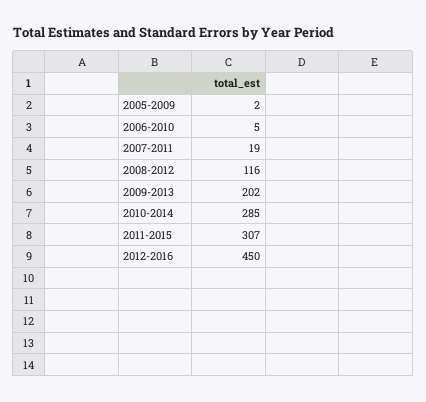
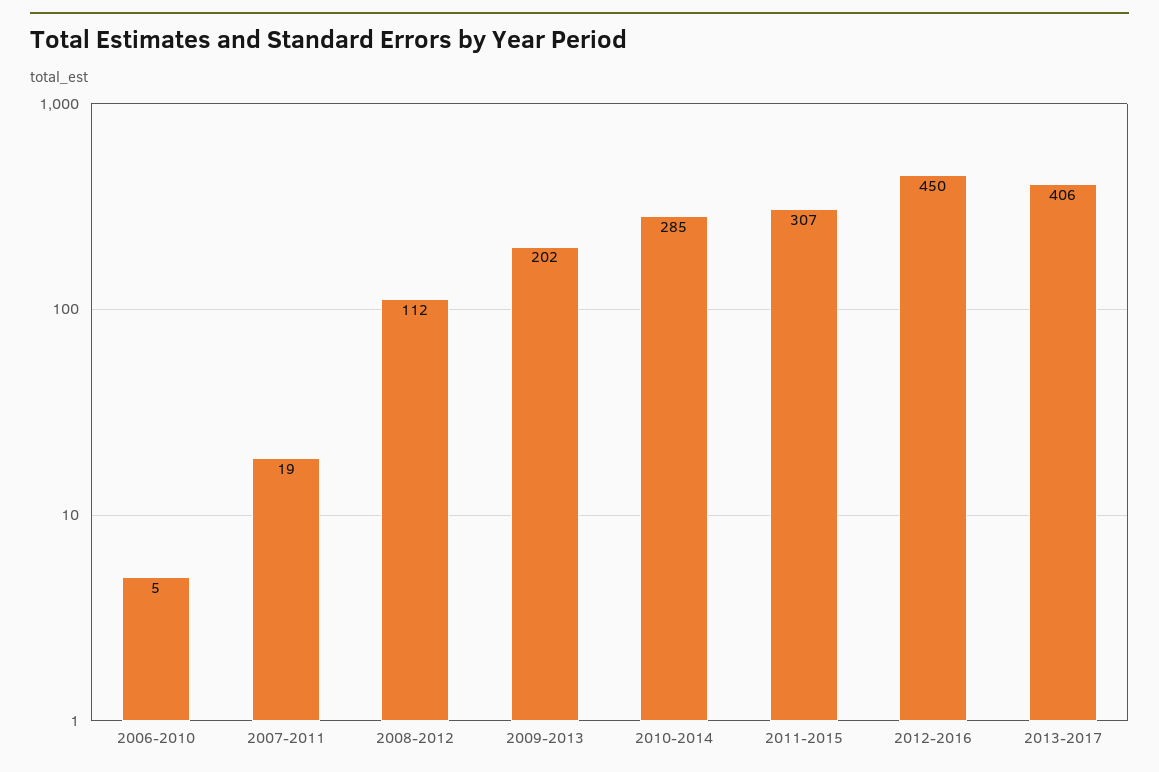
2005-2009: 2 -> none
2008-2012: 116 -> 112
2013-2017: none -> 406

